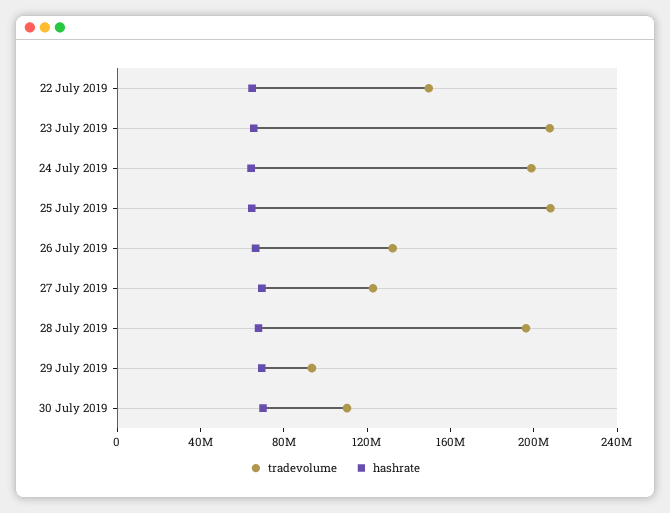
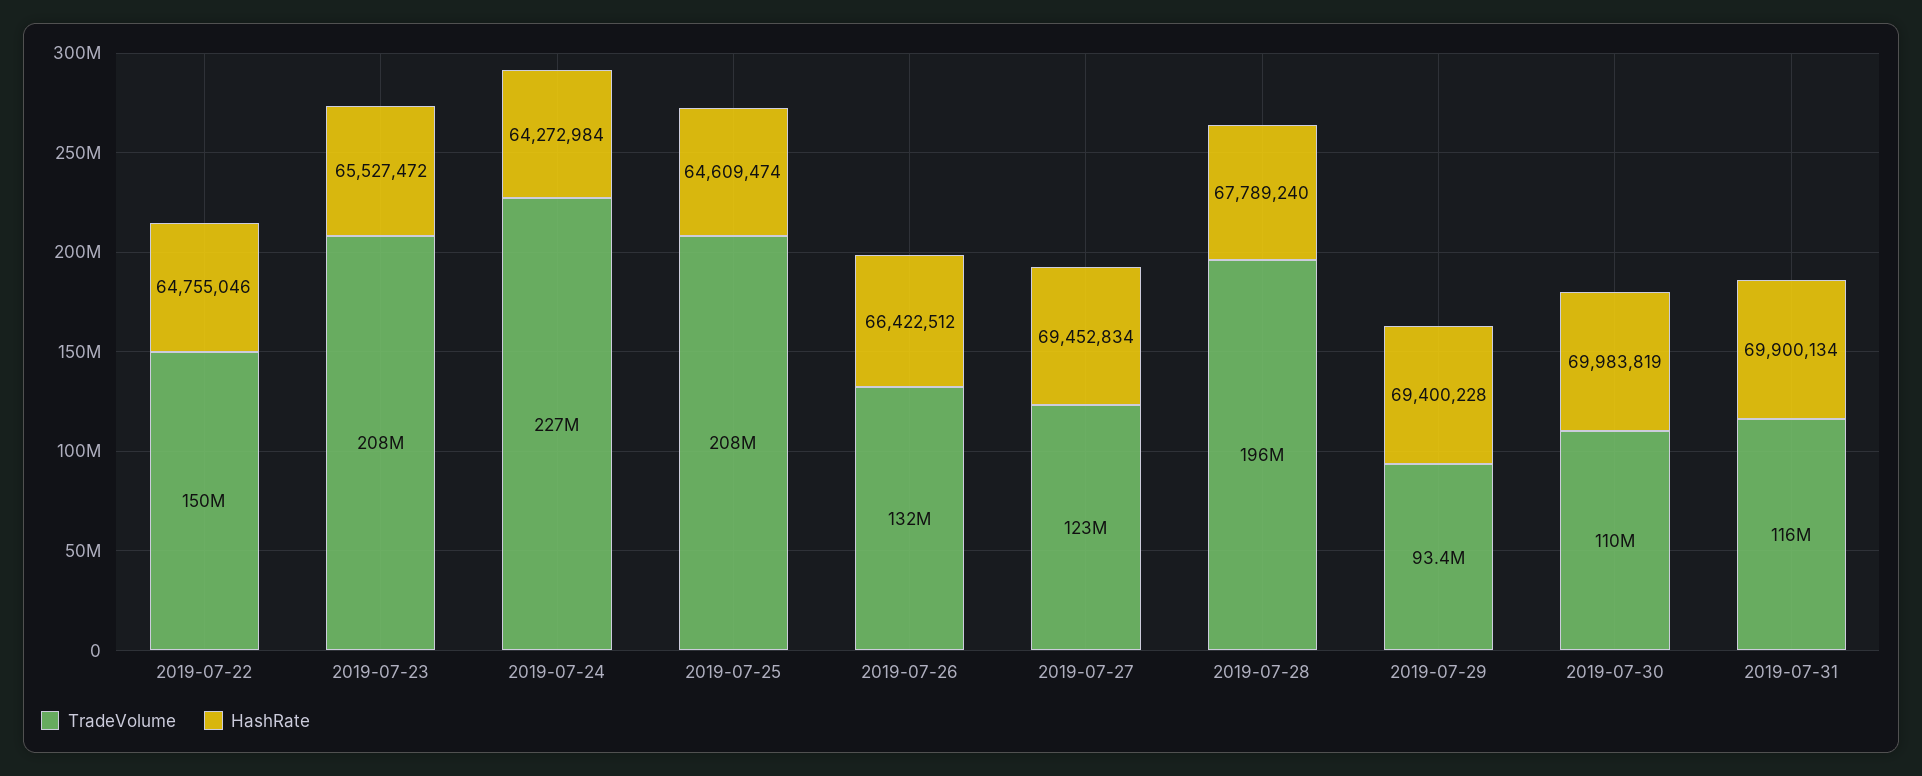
tradevolume, 24 July 2019: 200000000 -> 227000000
tradevolume, 2019-07-31: none -> 116000000
hashrate, 2019-07-31: none -> 69900134

